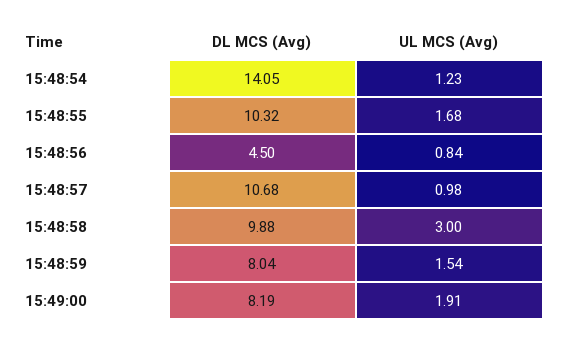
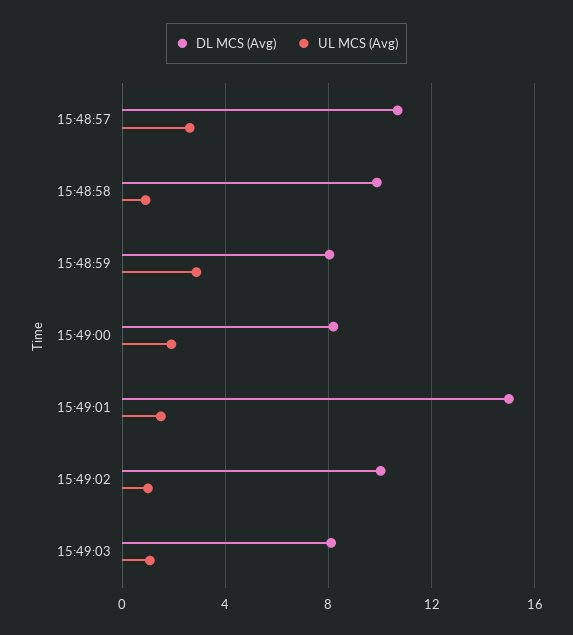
DL MCS (Avg), 15:48:54: 14.05 -> none
UL MCS (Avg), 15:48:54: 1.23 -> none
DL MCS (Avg), 15:48:55: 10.32 -> none
UL MCS (Avg), 15:48:55: 1.68 -> none
DL MCS (Avg), 15:48:56: 4.5 -> none
UL MCS (Avg), 15:48:56: 0.84 -> none
UL MCS (Avg), 15:48:57: 0.98 -> 2.5
UL MCS (Avg), 15:48:58: 3 -> 1
UL MCS (Avg), 15:48:59: 1.54 -> 3
DL MCS (Avg), 15:49:01: none -> 15
UL MCS (Avg), 15:49:01: none -> 1.5
DL MCS (Avg), 15:49:02: none -> 10
UL MCS (Avg), 15:49:02: none -> 1
DL MCS (Avg), 15:49:03: none -> 8
UL MCS (Avg), 15:49:03: none -> 1

